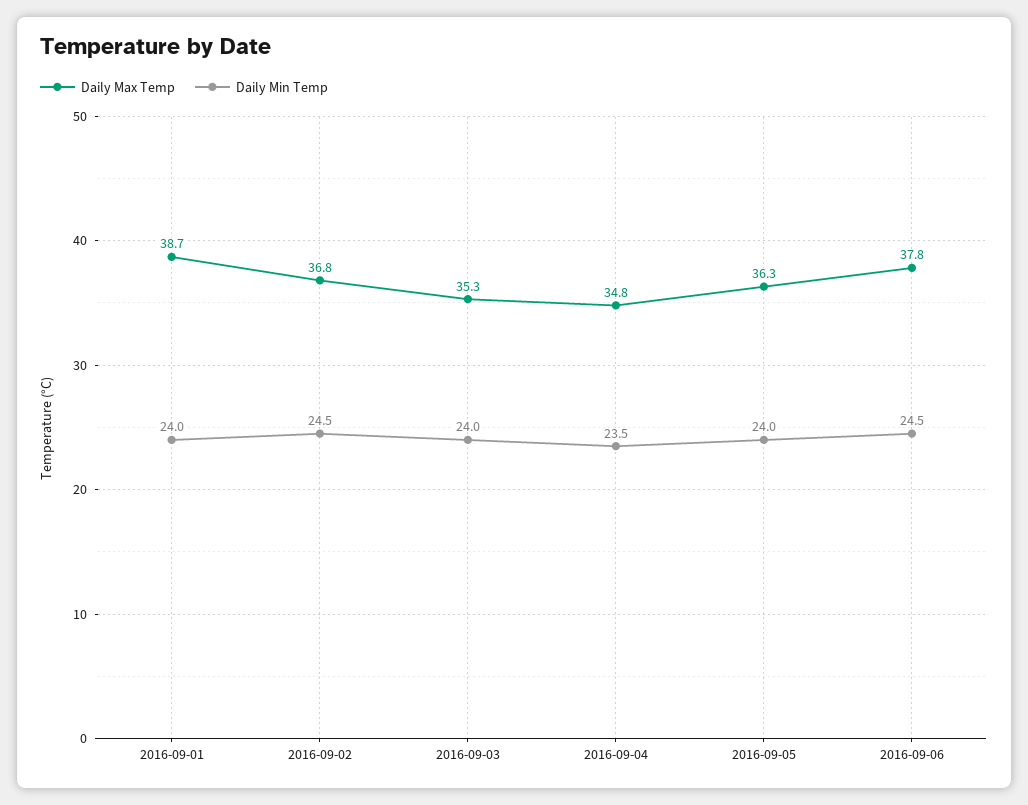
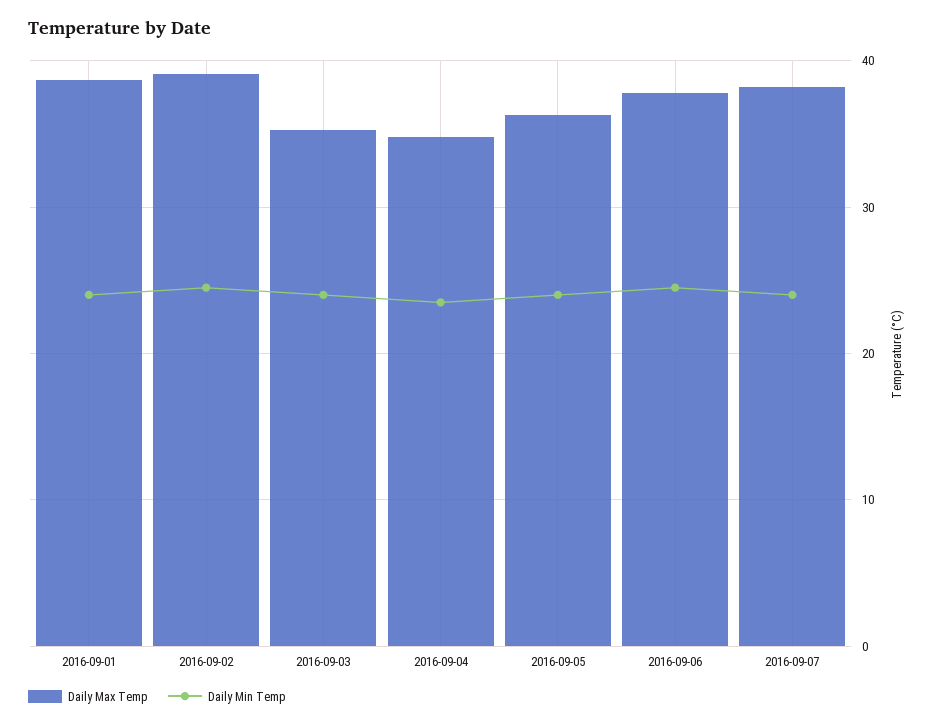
Daily Max Temp, 2016-09-02: 36.8 -> 39
Daily Max Temp, 2016-09-07: none -> 38
Daily Min Temp, 2016-09-07: none -> 24

